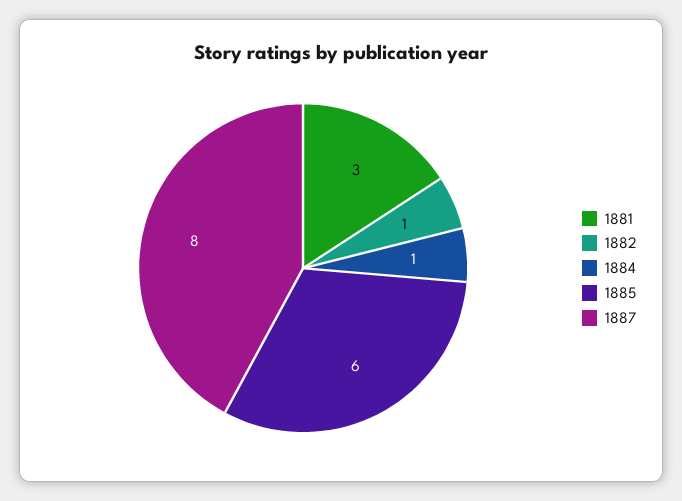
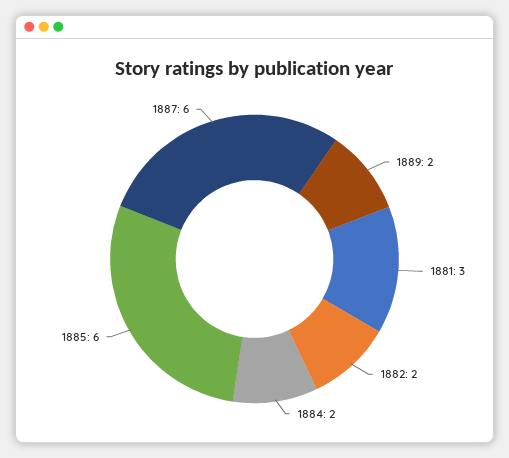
1882: 1 -> 2
1884: 1 -> 2
1887: 8 -> 6
1889: none -> 2

